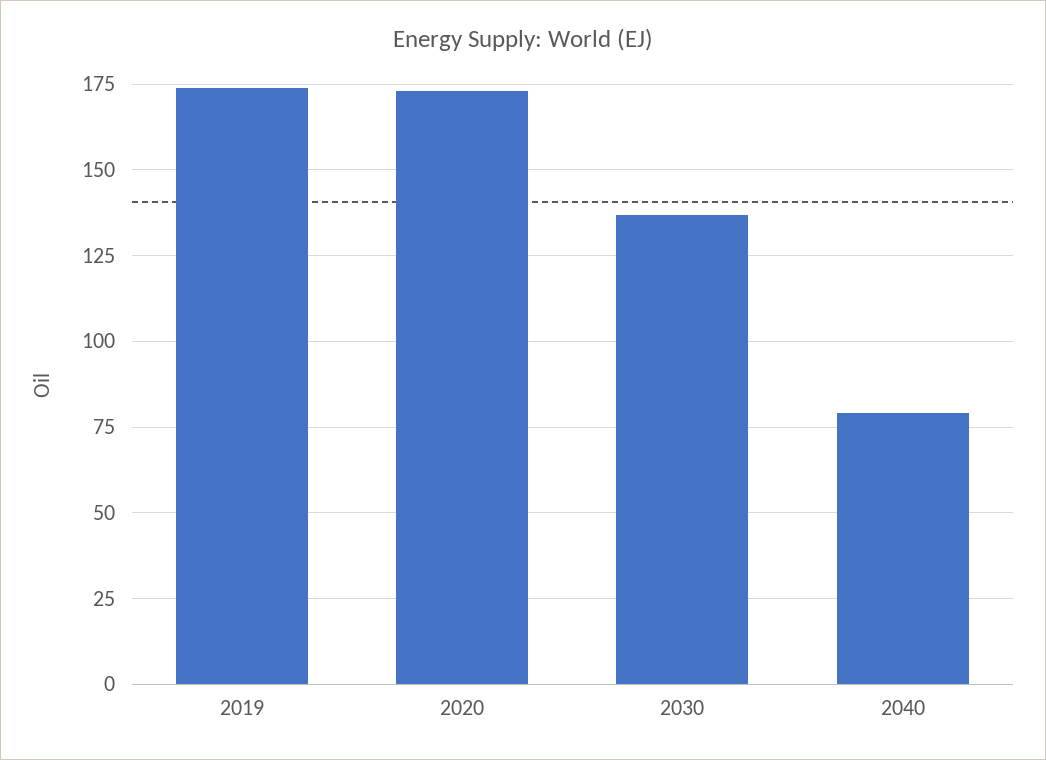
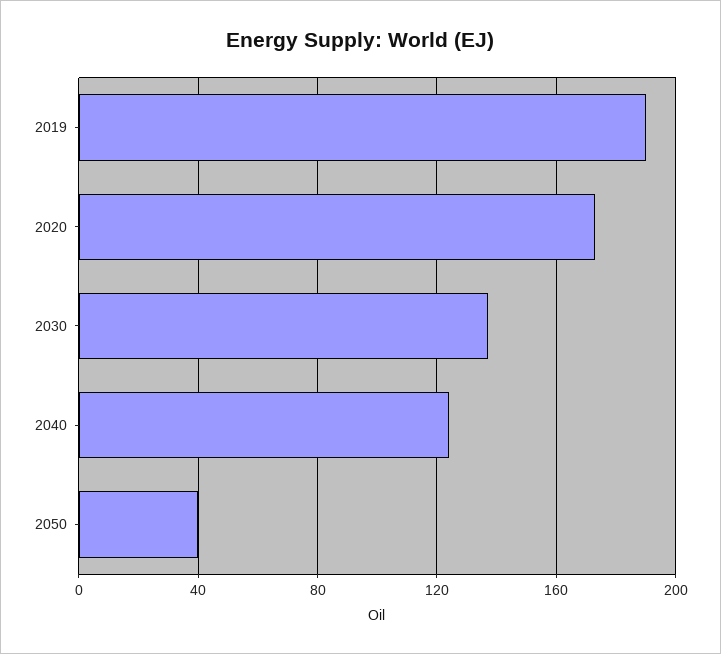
2019: 175 -> 190
2040: 80 -> 125
2050: none -> 40

